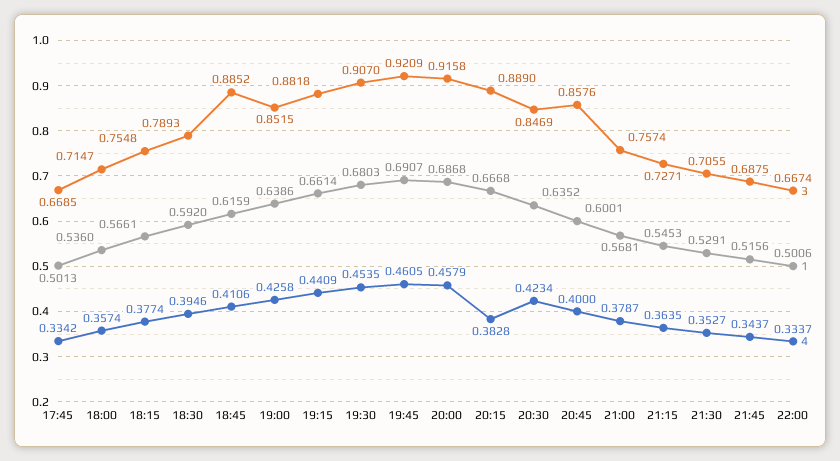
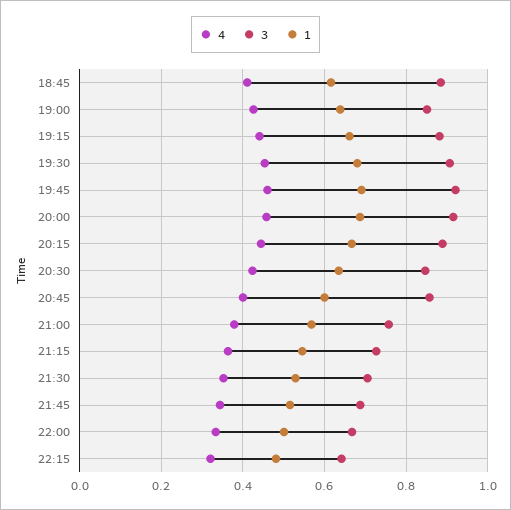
3, 17:45: 0.6685 -> none
1, 17:45: 0.5013 -> none
4, 17:45: 0.3342 -> none
3, 18:00: 0.7147 -> none
1, 18:00: 0.536 -> none
4, 18:00: 0.3574 -> none
3, 18:15: 0.7548 -> none
1, 18:15: 0.5661 -> none
4, 18:15: 0.3774 -> none
3, 18:30: 0.7893 -> none
1, 18:30: 0.592 -> none
4, 18:30: 0.3946 -> none
4, 20:15: 0.3828 -> 0.44
4, 22:15: none -> 0.32
3, 22:15: none -> 0.64
1, 22:15: none -> 0.48

